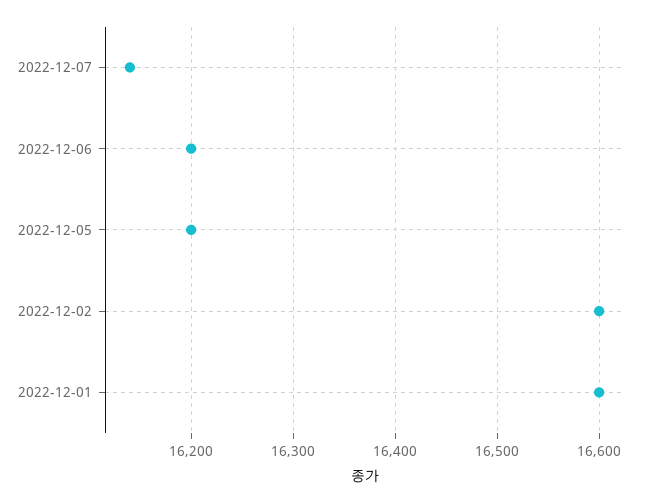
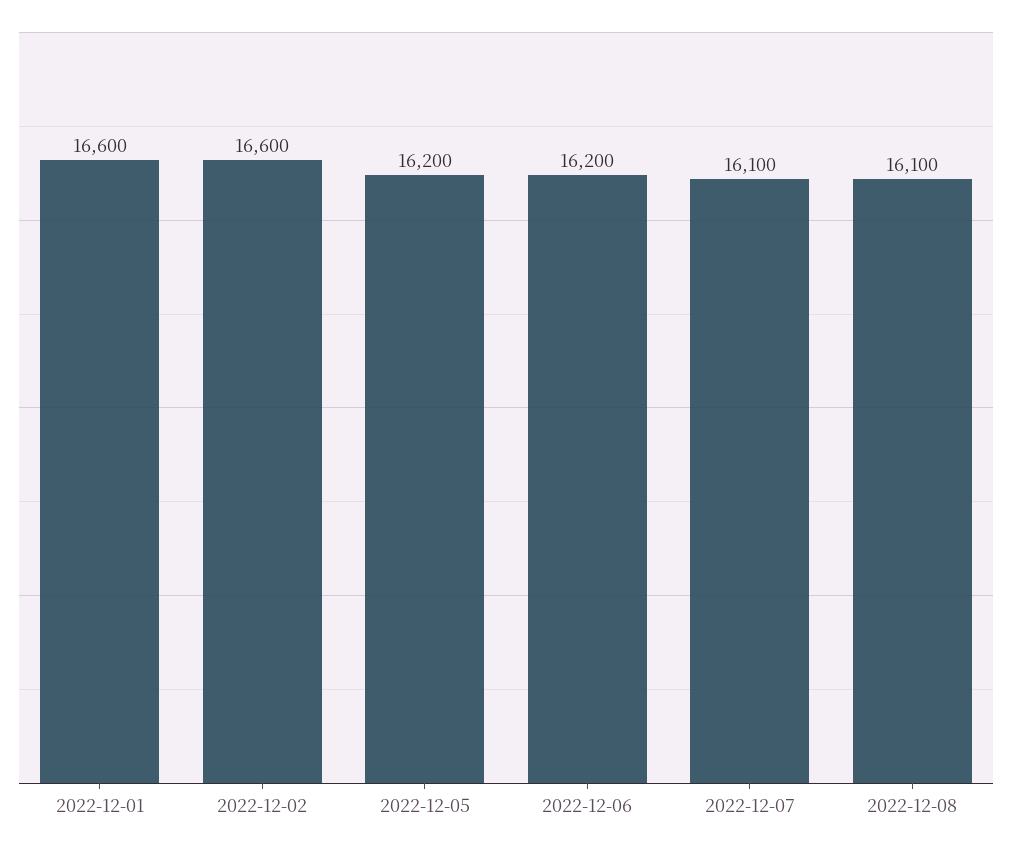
2022-12-07: 16140 -> 16100
2022-12-08: none -> 16100

